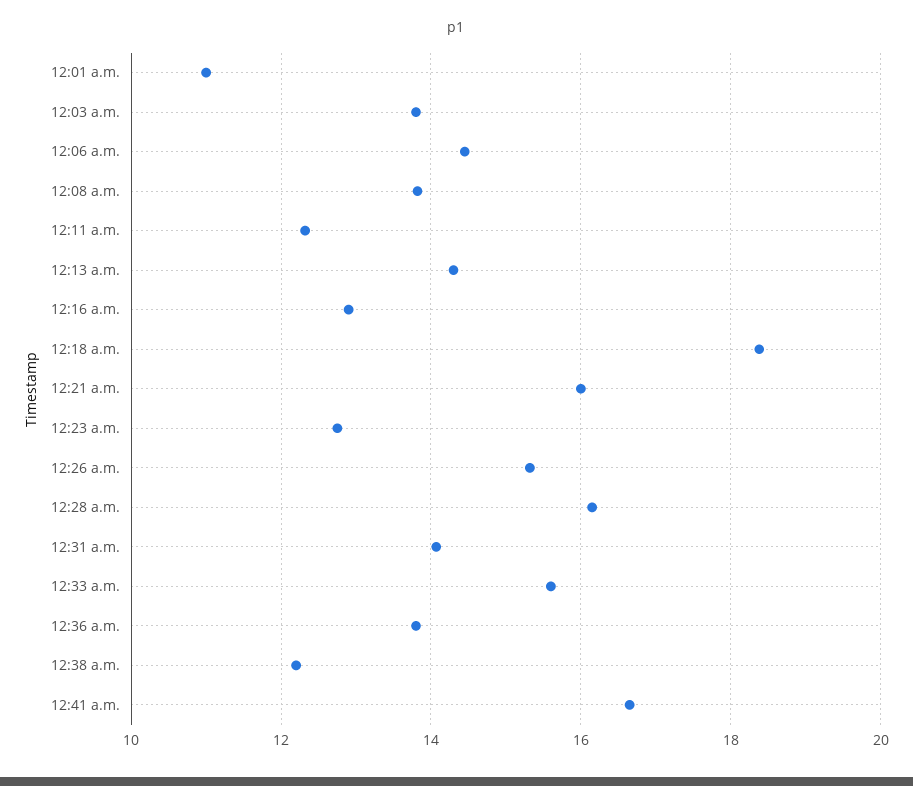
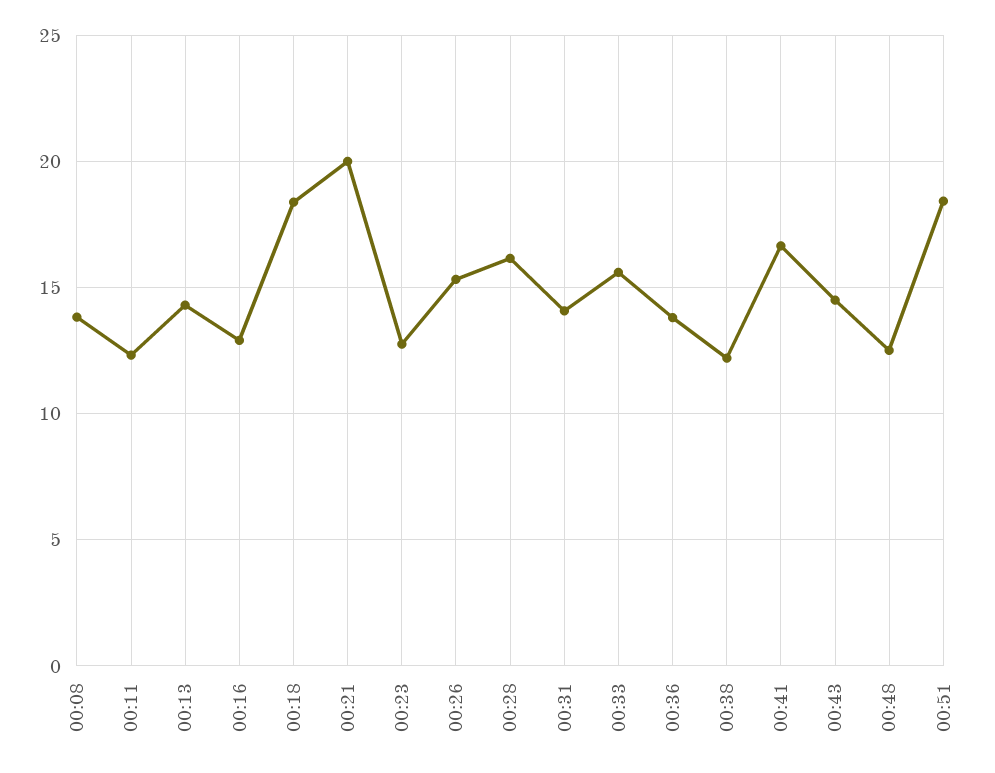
12:01 a.m.: 11 -> none
12:03 a.m.: 13.8 -> none
12:06 a.m.: 14.4 -> none
12:21 a.m.: 16 -> 20
00:43: none -> 14.5
00:48: none -> 12.5
00:51: none -> 18.5

